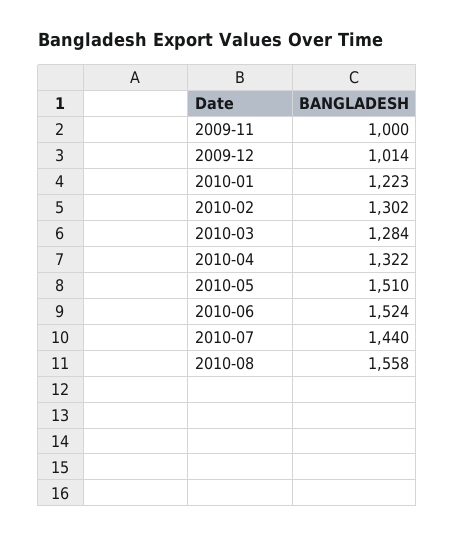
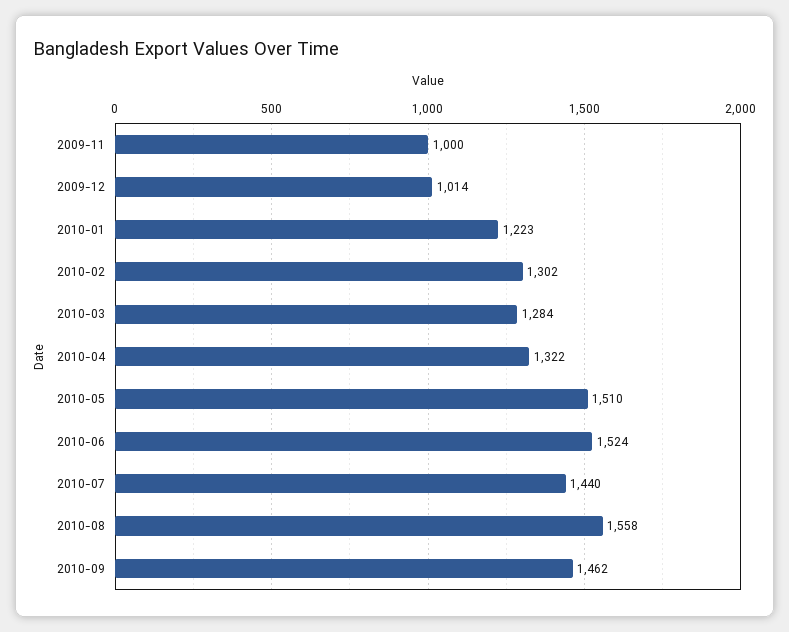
2010-09: none -> 1462

